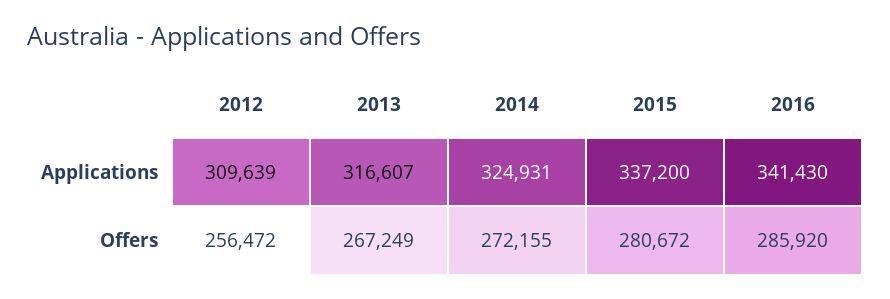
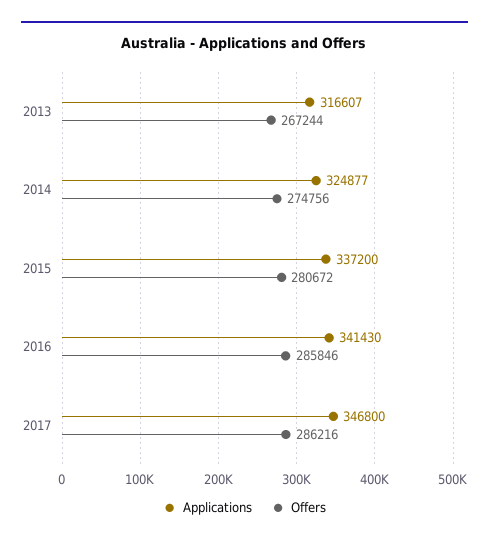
Applications, 2012: 309639 -> none
Applications, 2014: 324931 -> 324877
Offers, 2012: 256472 -> none
Offers, 2013: 267249 -> 267244
Offers, 2014: 272155 -> 274756
Offers, 2016: 285920 -> 285846
Applications, 2017: none -> 346800
Offers, 2017: none -> 286216

